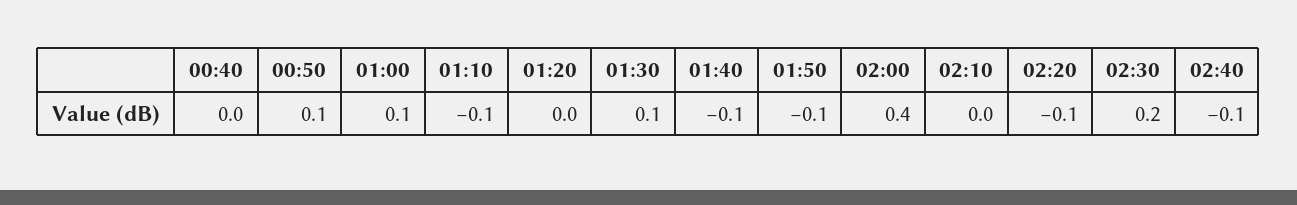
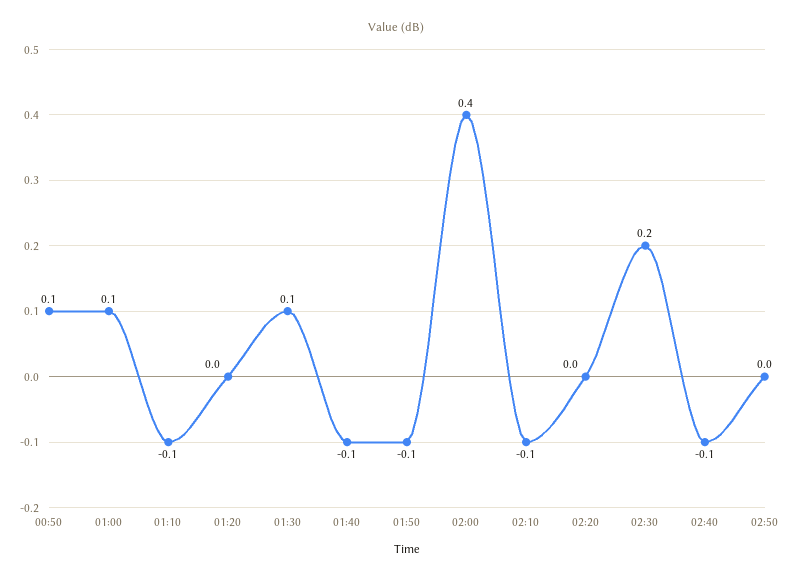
00:40: 0 -> none
02:10: 0 -> -0.1
02:20: -0.1 -> 0
02:50: none -> 0

